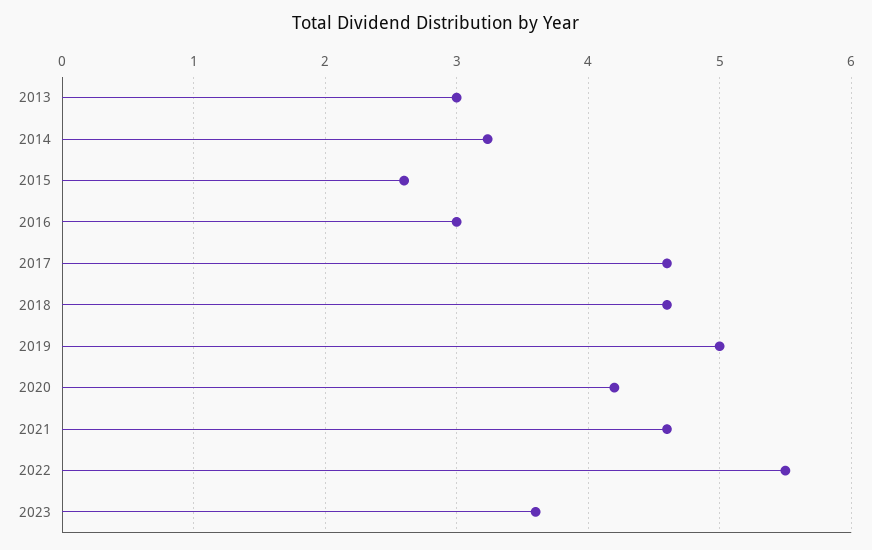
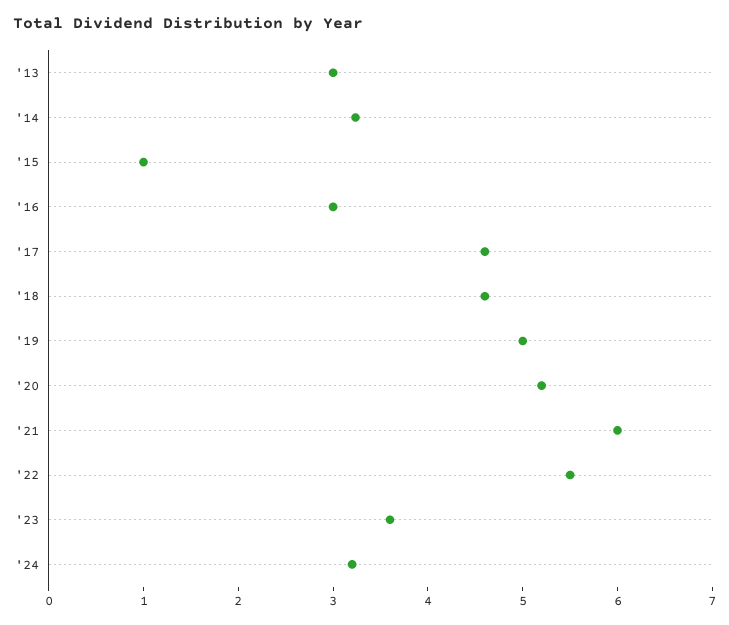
2015: 2.6 -> 1
2020: 4.2 -> 5.2
2021: 4.6 -> 6
'24: none -> 3.2

